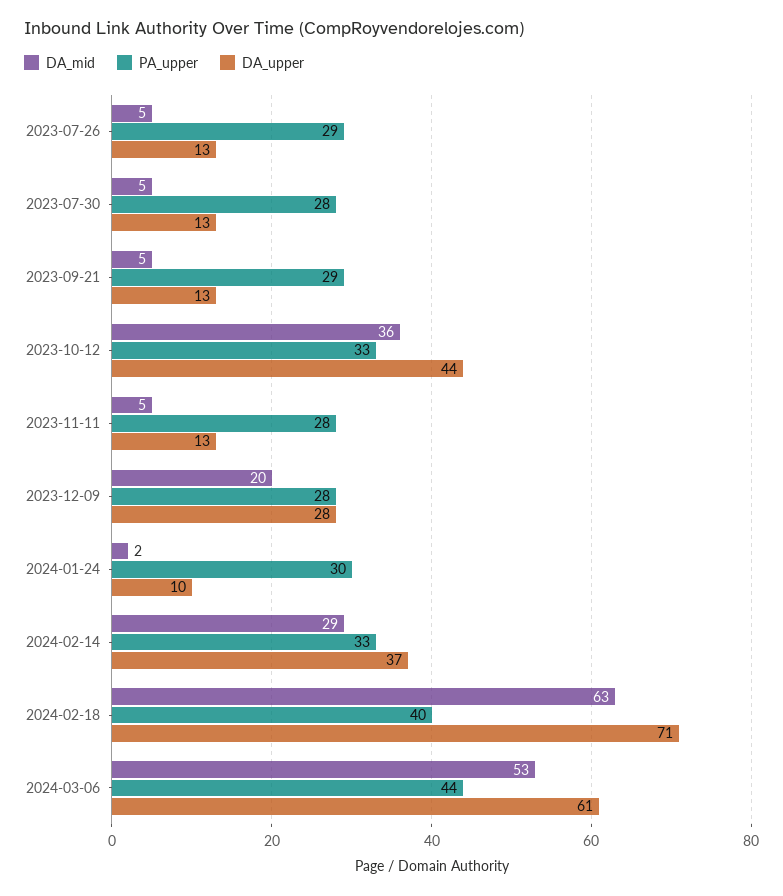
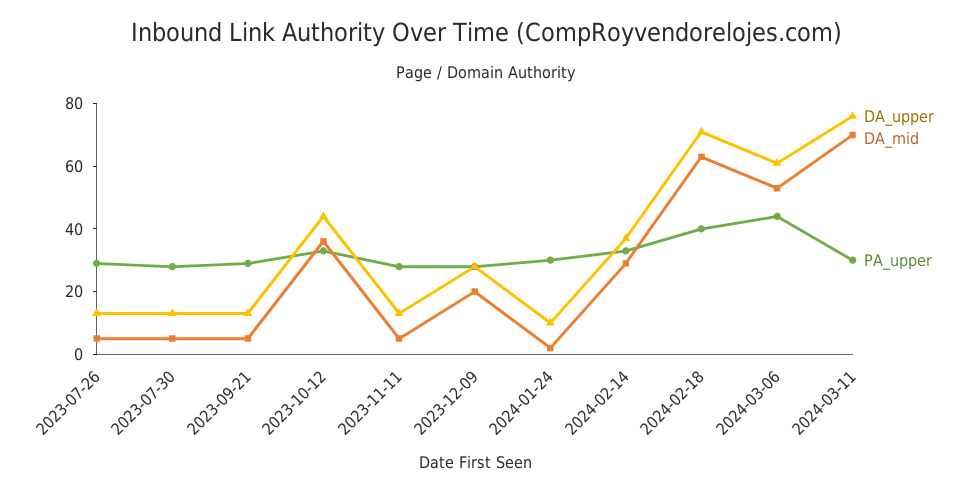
DA_upper, 2024-03-11: none -> 75
DA_mid, 2024-03-11: none -> 70
PA_upper, 2024-03-11: none -> 30

